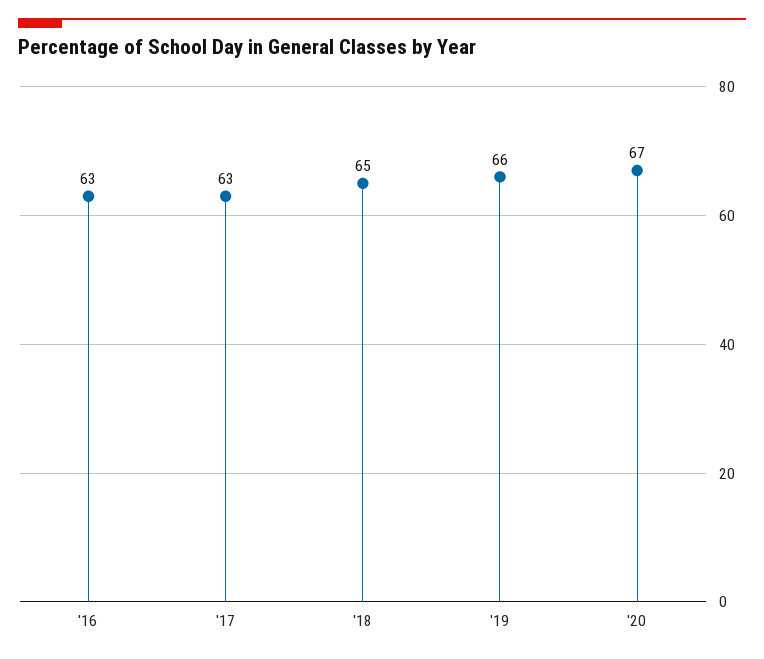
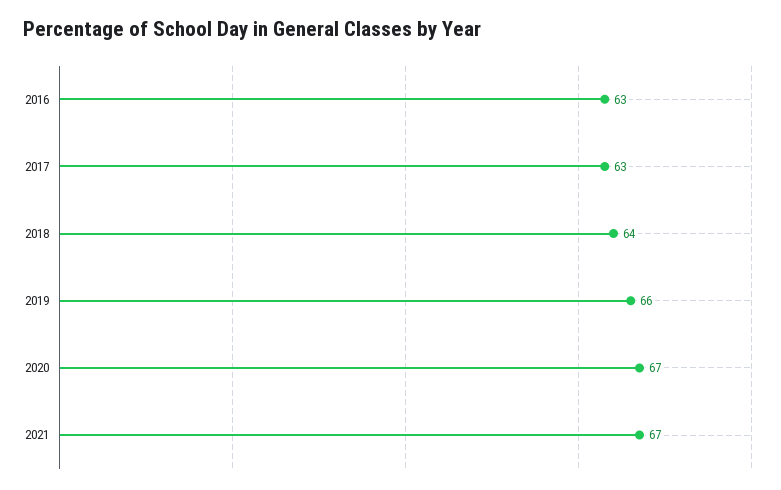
'18: 65 -> 64
2021: none -> 67

